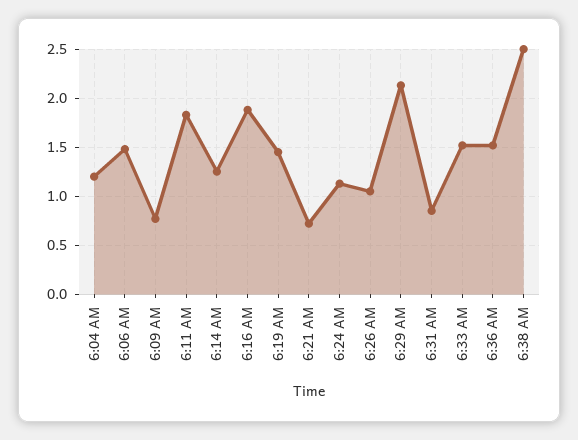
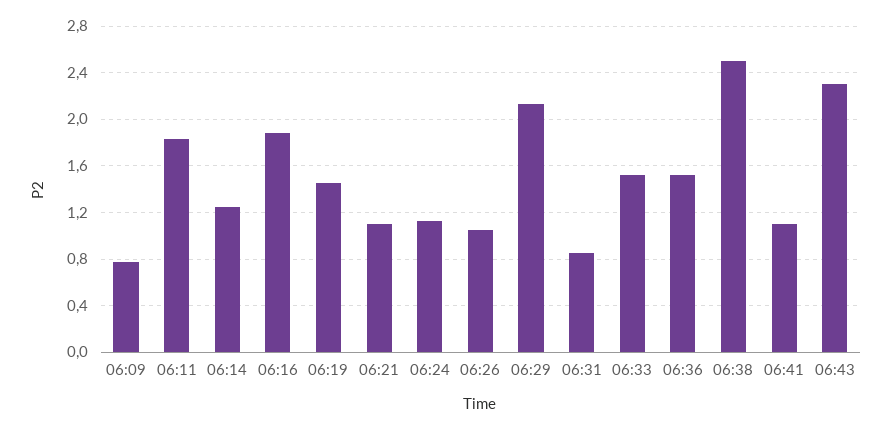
6:04 AM: 1.2 -> none
6:06 AM: 1.5 -> none
6:21 AM: 0.7 -> 1.1
06:41: none -> 1.1
06:43: none -> 2.3

